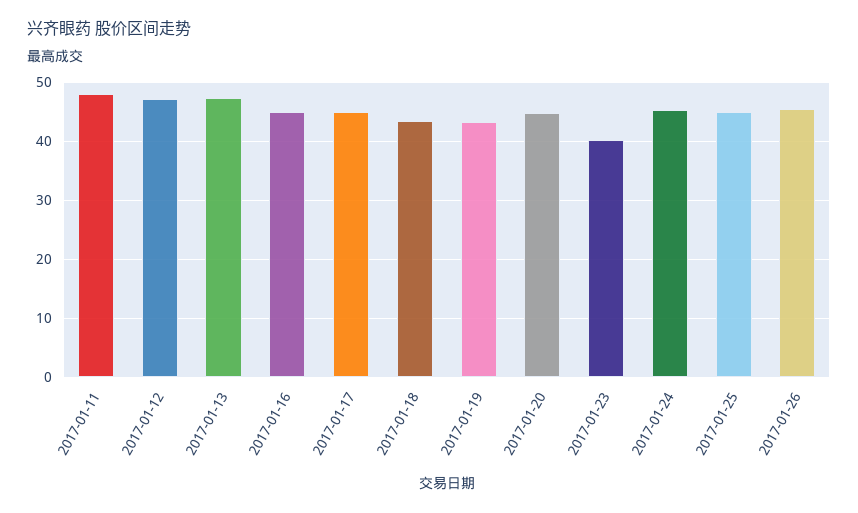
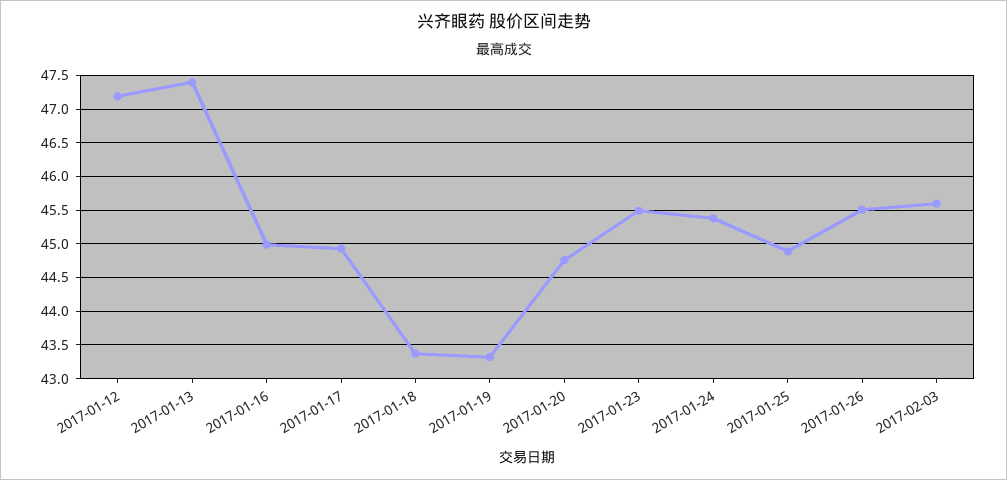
2017-01-11: 48 -> none
2017-01-23: 40 -> 45.5
2017-02-03: none -> 45.6

